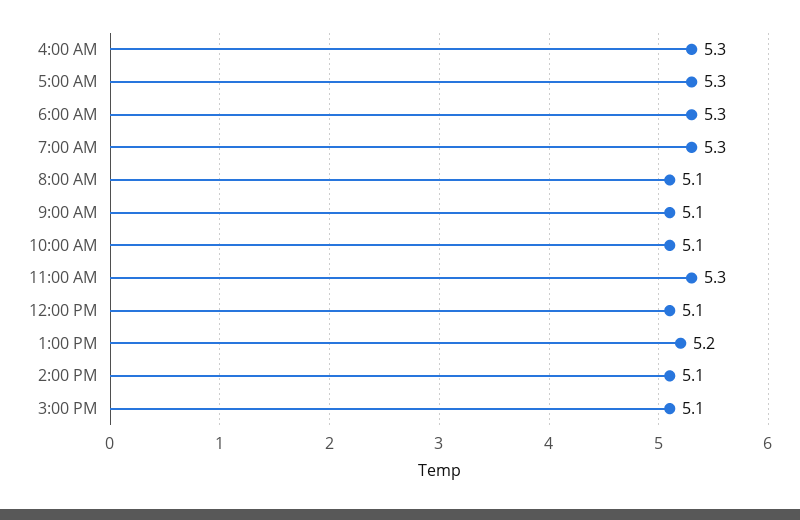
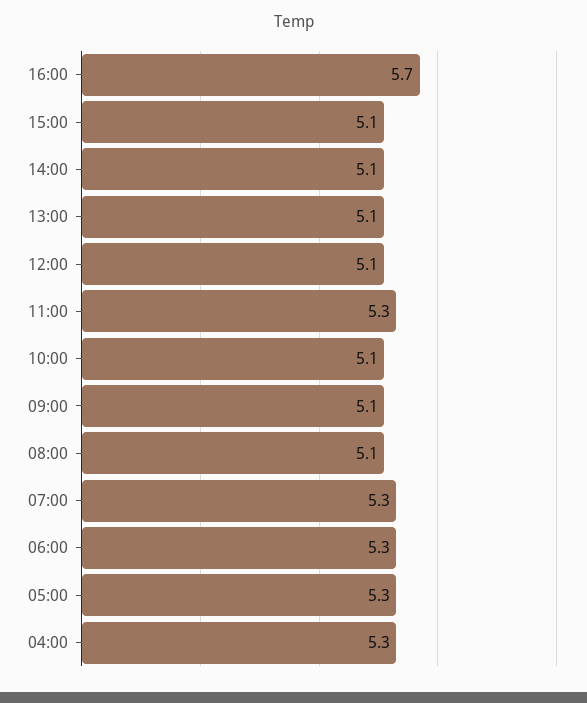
1:00 PM: 5.2 -> 5.1
16:00: none -> 5.7

